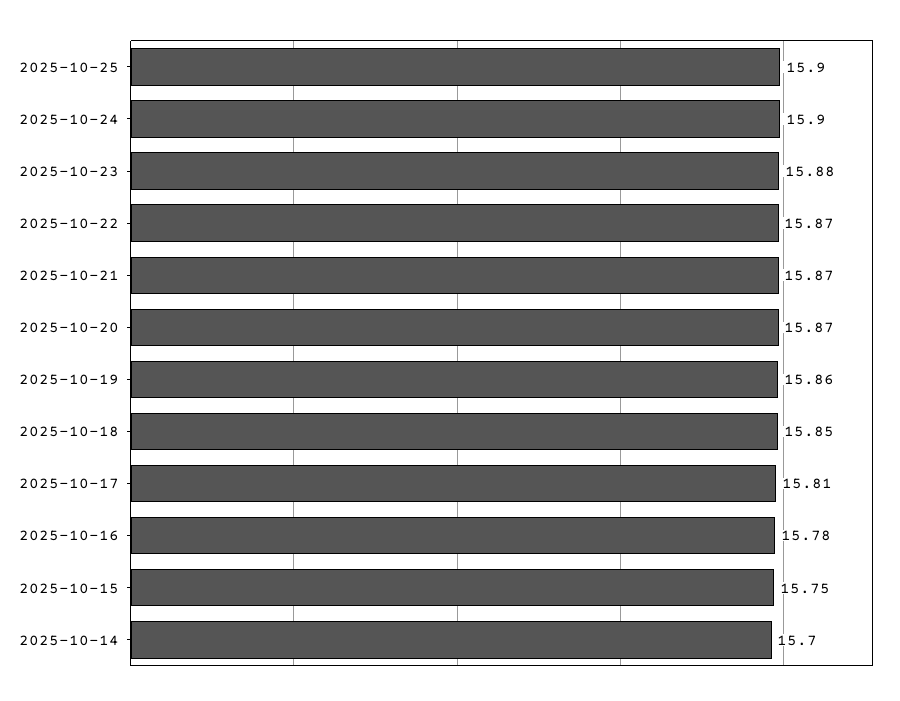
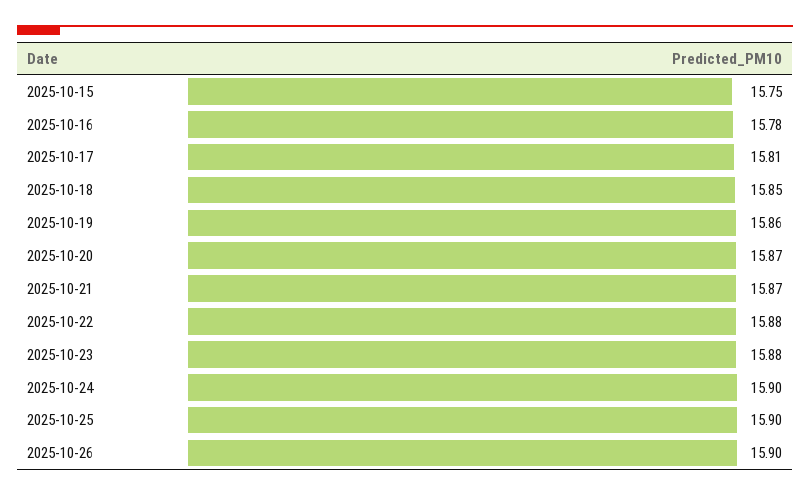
2025-10-22: 15.87 -> 15.88
2025-10-14: 15.7 -> none
2025-10-26: none -> 15.9

